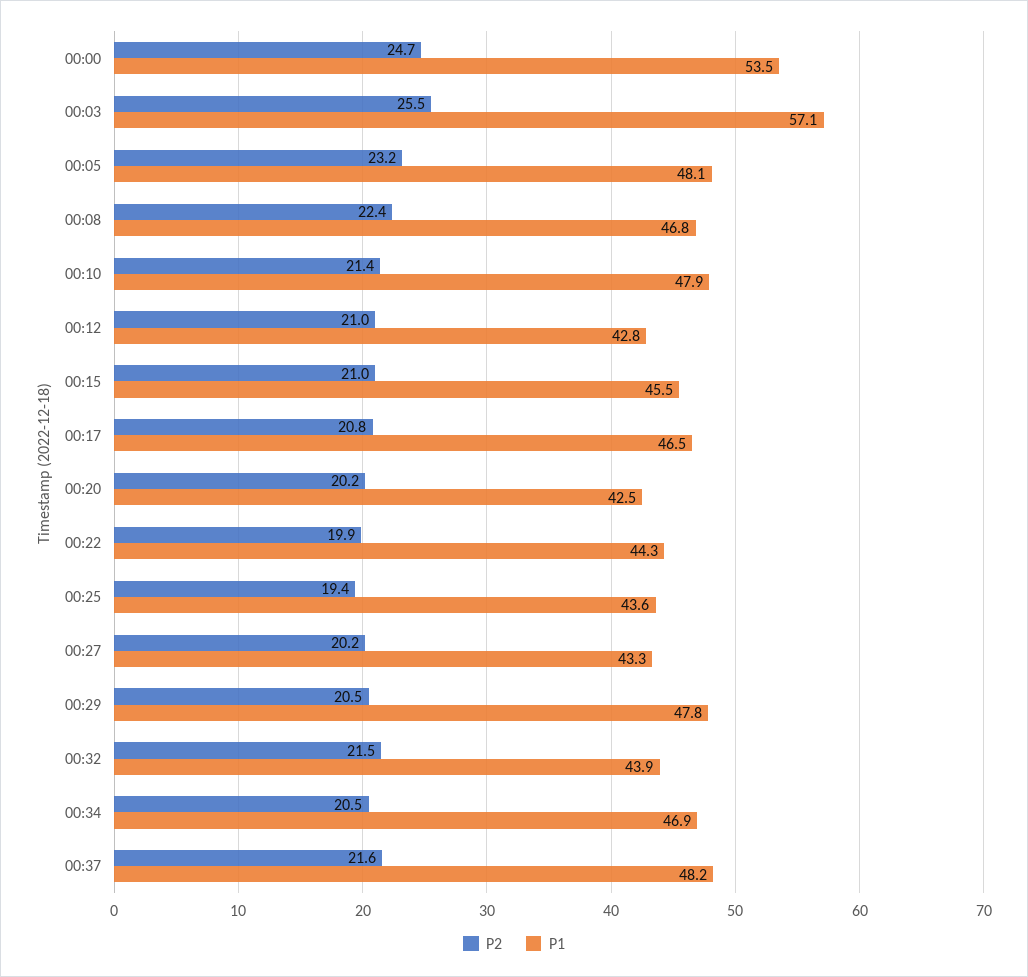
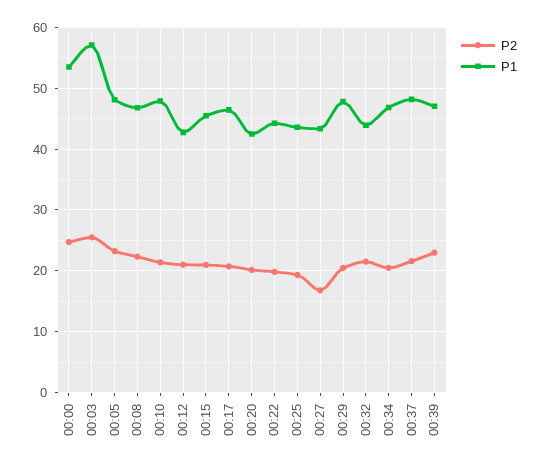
P2, 00:27: 20.2 -> 17
P2, 00:39: none -> 23
P1, 00:39: none -> 47

